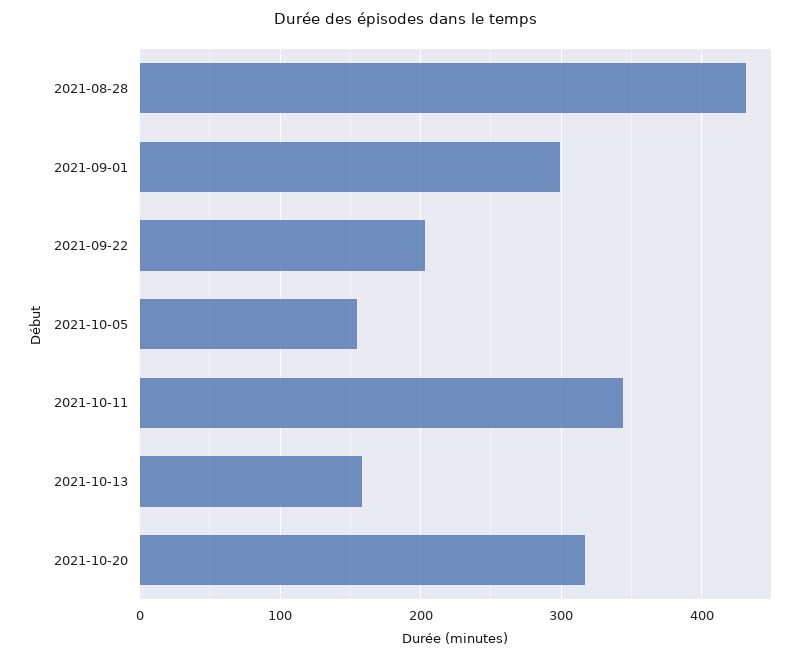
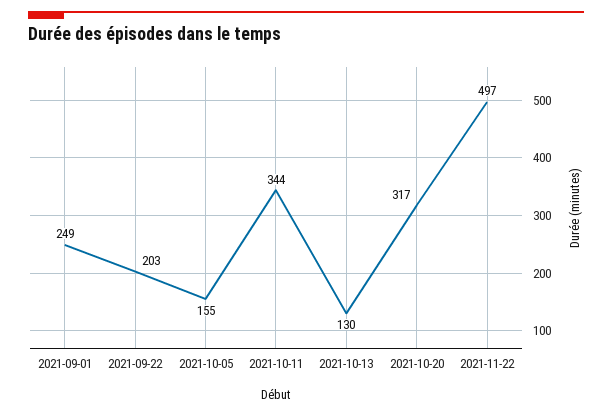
2021-08-28: 430 -> none
2021-09-01: 300 -> 249
2021-10-13: 160 -> 130
2021-11-22: none -> 497

